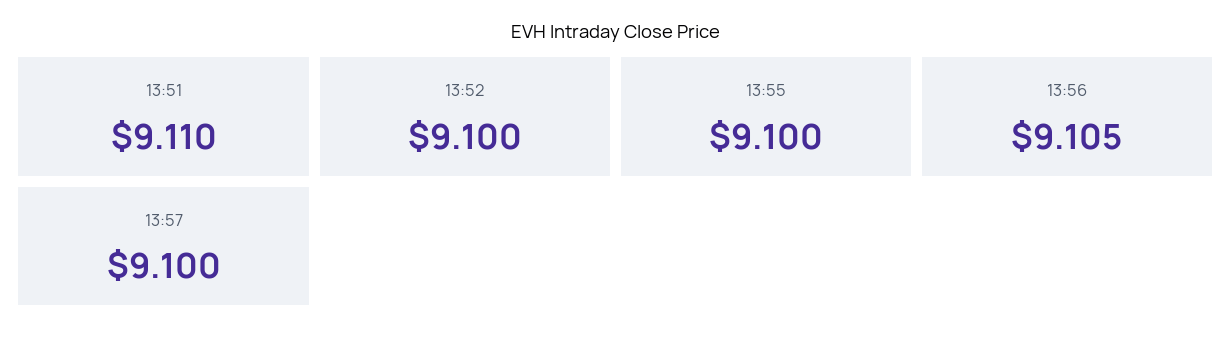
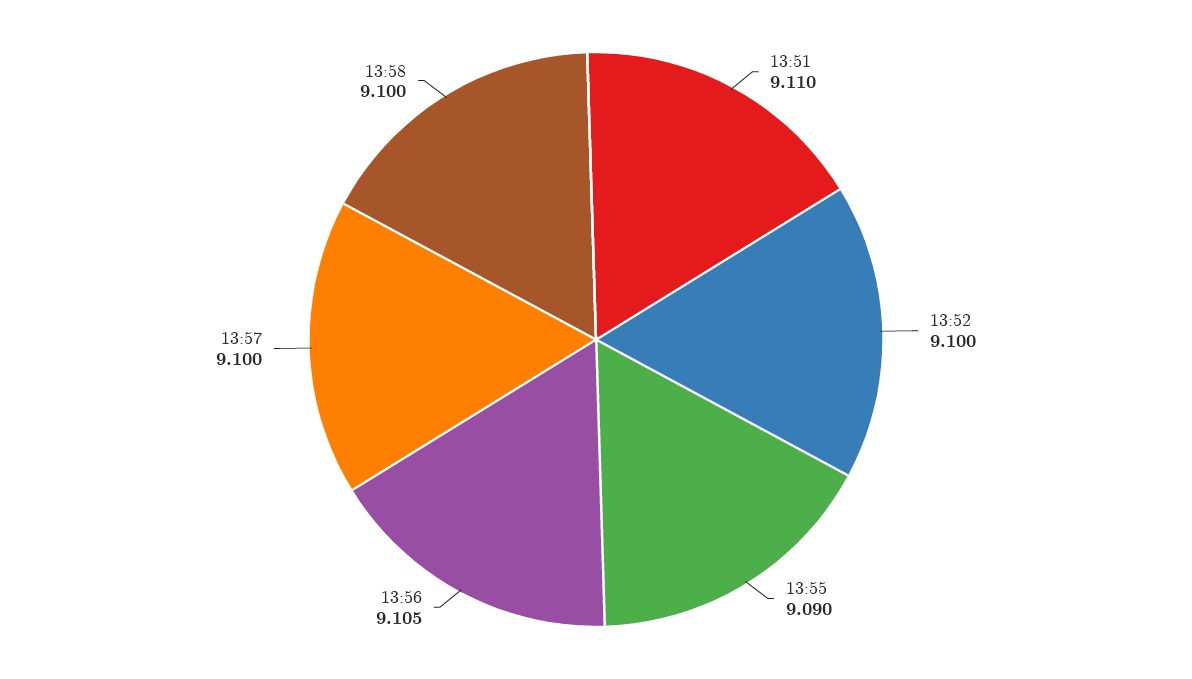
13:55: 9.1 -> 9.09
13:58: none -> 9.1

